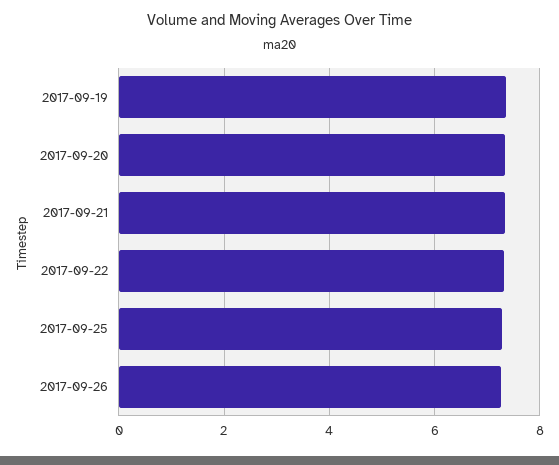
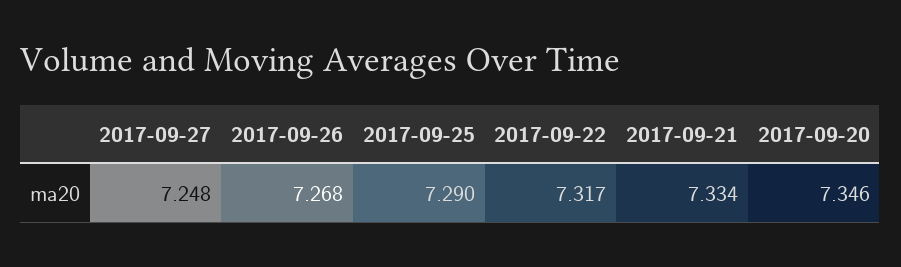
2017-09-19: 7.4 -> none
2017-09-27: none -> 7.248

